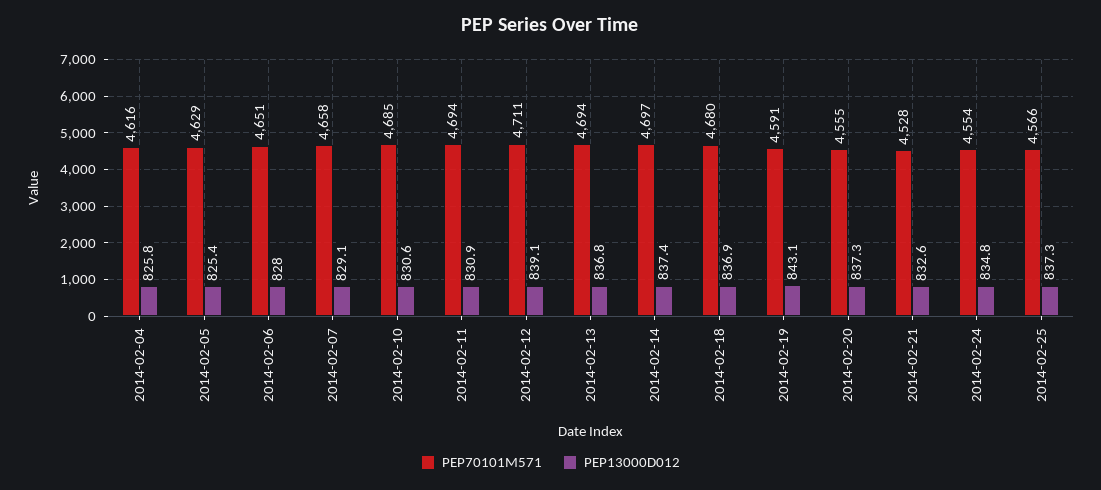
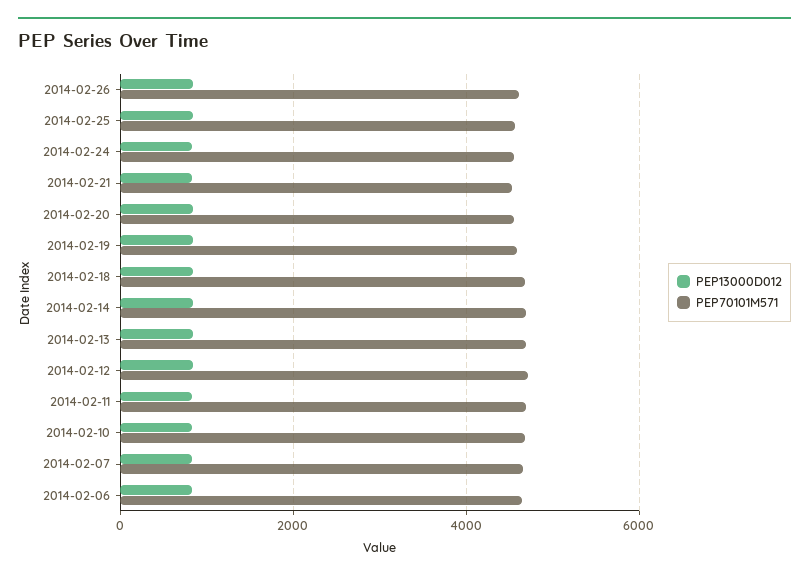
PEP70101M571, 2014-02-04: 4616 -> none
PEP13000D012, 2014-02-04: 825.8 -> none
PEP70101M571, 2014-02-05: 4629 -> none
PEP13000D012, 2014-02-05: 825.4 -> none
PEP13000D012, 2014-02-26: none -> 800
PEP70101M571, 2014-02-26: none -> 4600

